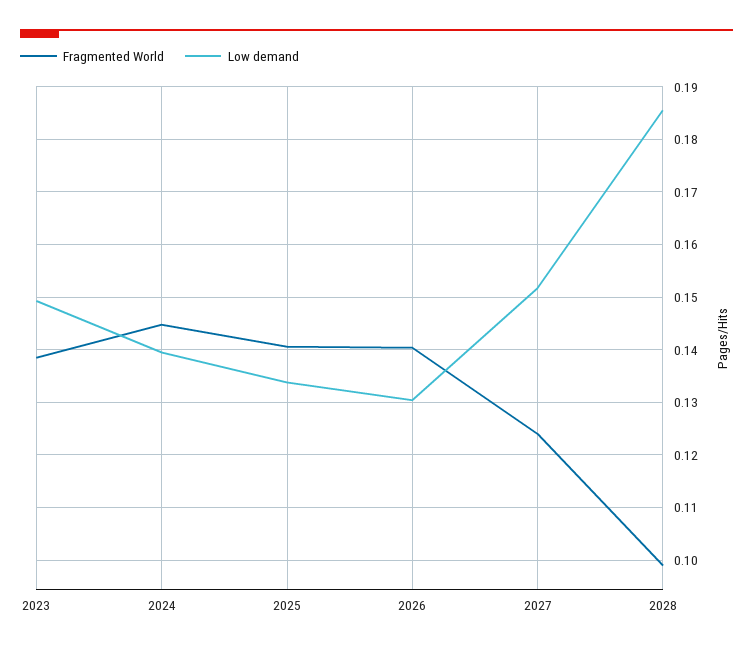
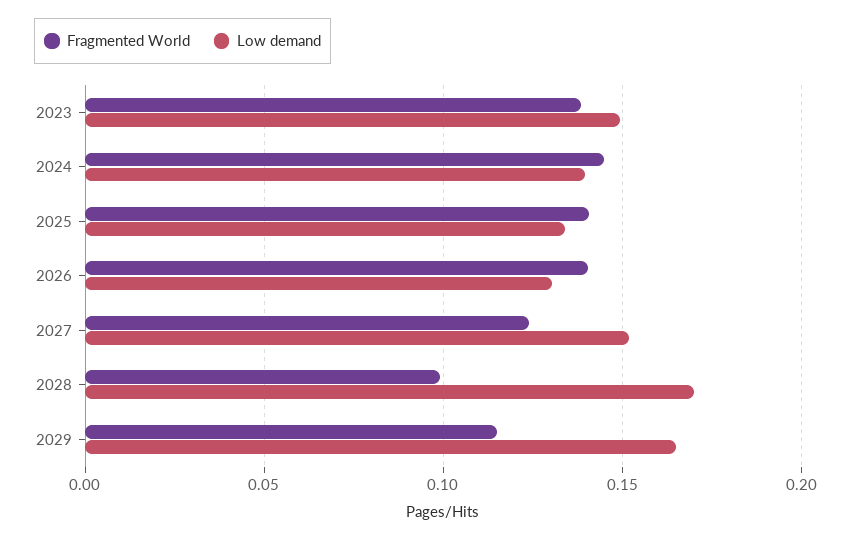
Low demand, 2028: 0.186 -> 0.17
Fragmented World, 2029: none -> 0.115
Low demand, 2029: none -> 0.165

